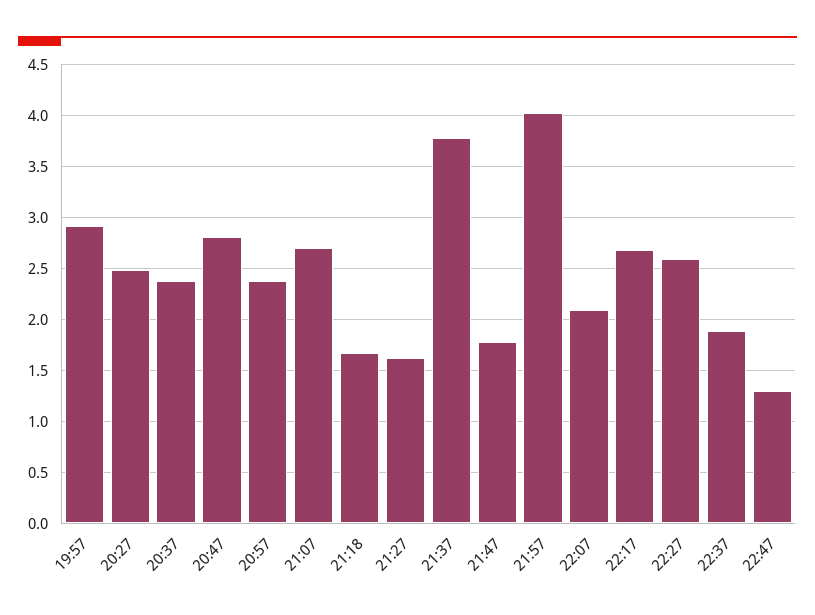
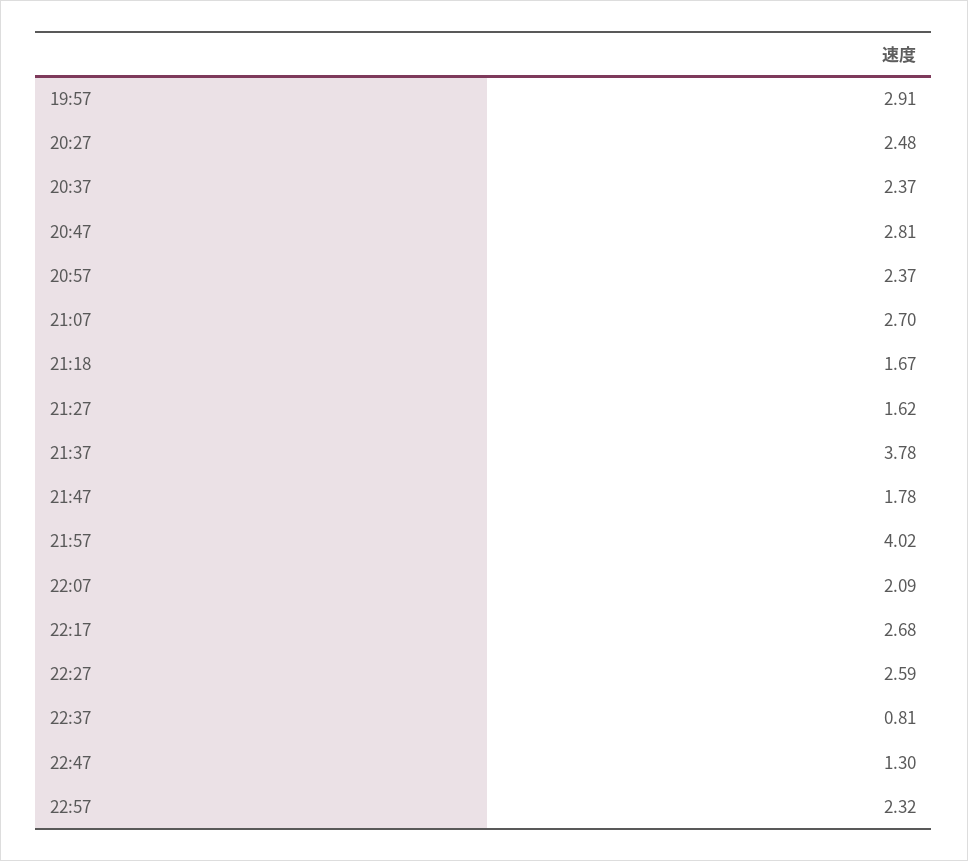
22:37: 1.9 -> 0.81
22:57: none -> 2.32

